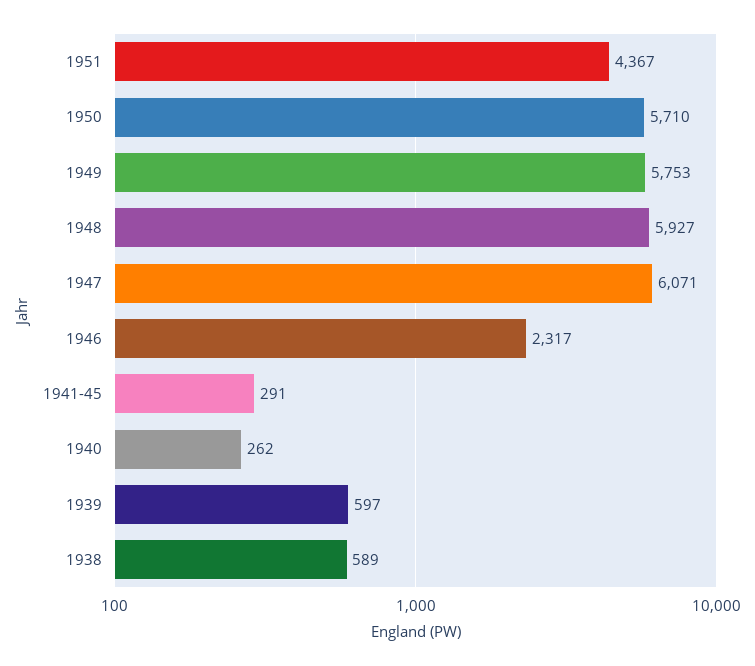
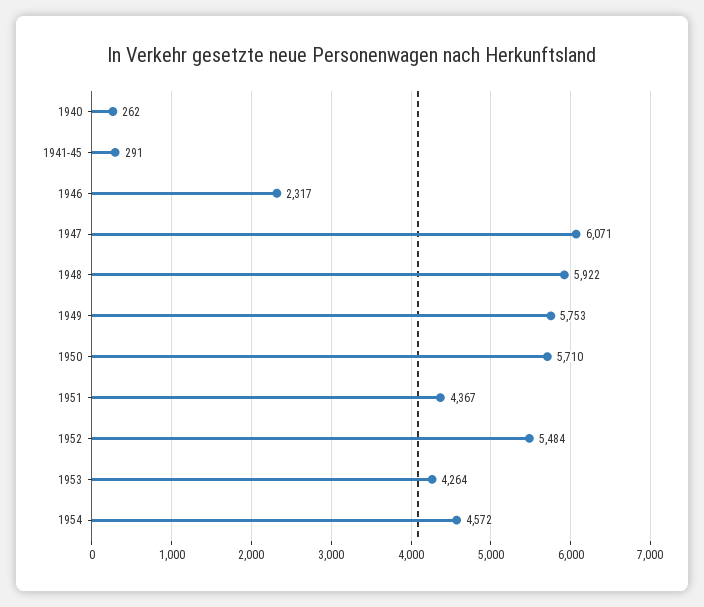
1948: 5927 -> 5922
1939: 597 -> none
1938: 589 -> none
1952: none -> 5484
1953: none -> 4264
1954: none -> 4572

